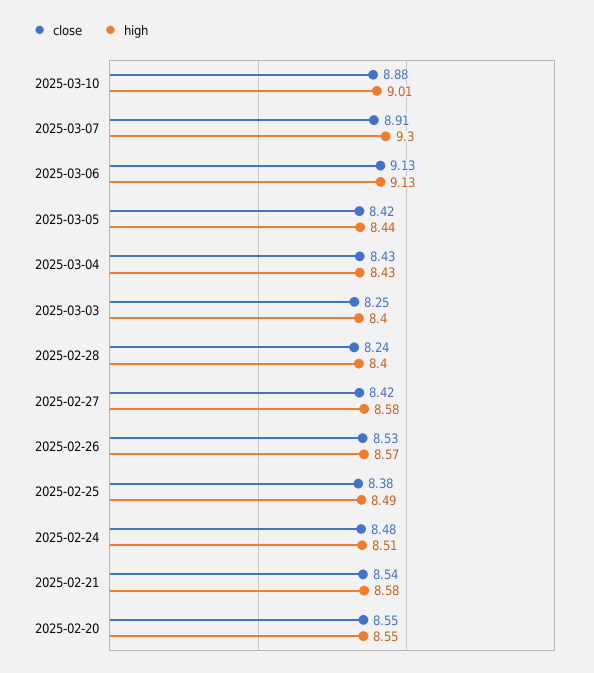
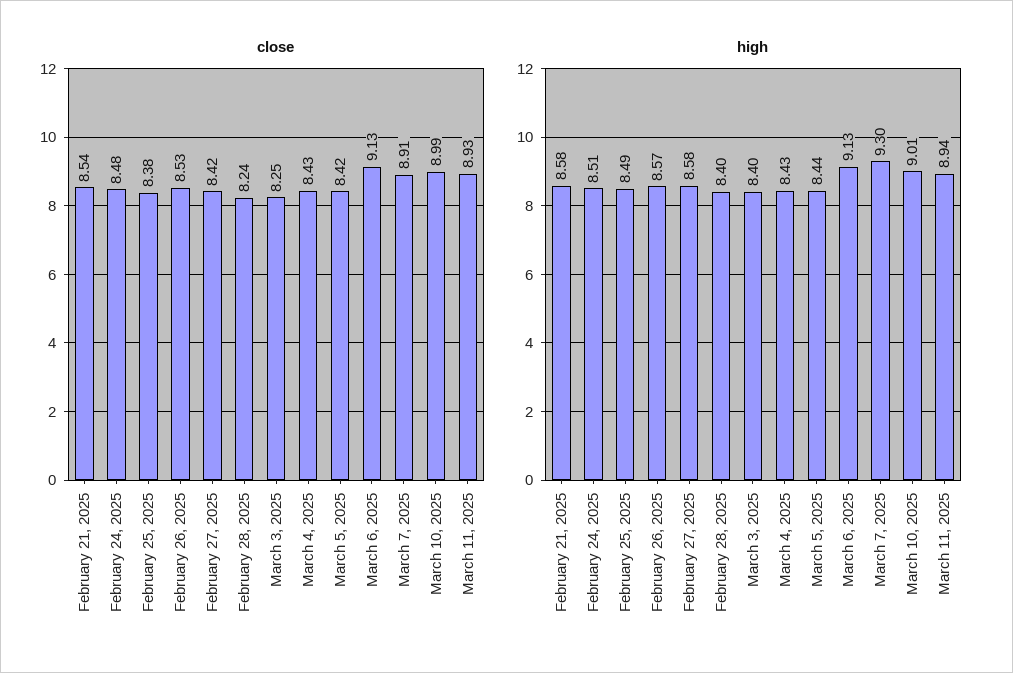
close, 2025-03-10: 8.88 -> 8.99
close, 2025-02-20: 8.55 -> none
high, 2025-02-20: 8.55 -> none
close, March 11, 2025: none -> 8.93
high, March 11, 2025: none -> 8.94

